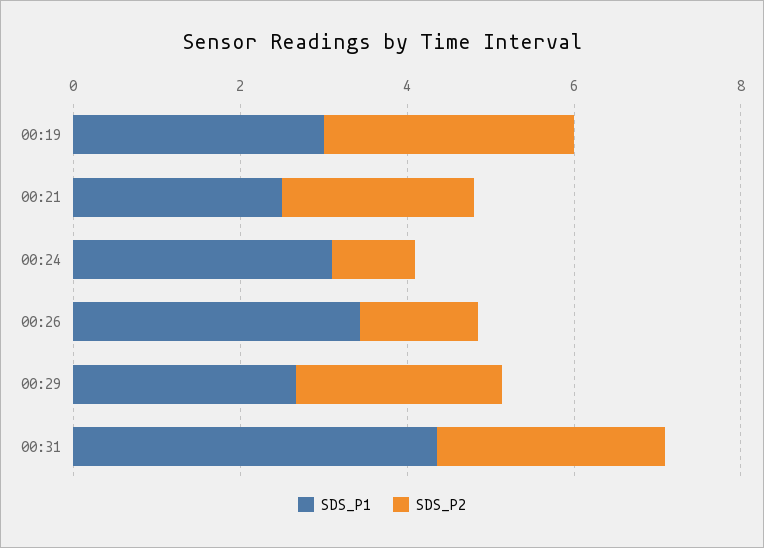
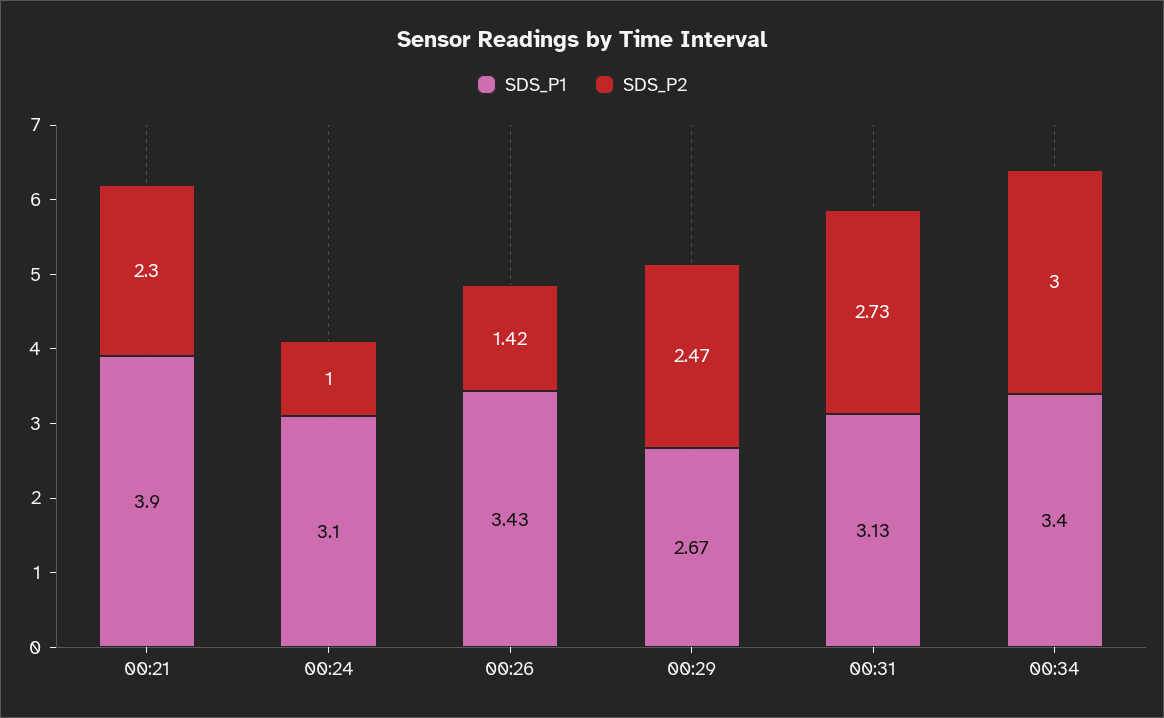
SDS_P1, 00:19: 3 -> none
SDS_P2, 00:19: 3 -> none
SDS_P1, 00:21: 2.5 -> 3.9
SDS_P1, 00:31: 4.5 -> 3.13
SDS_P1, 00:34: none -> 3.4
SDS_P2, 00:34: none -> 3

